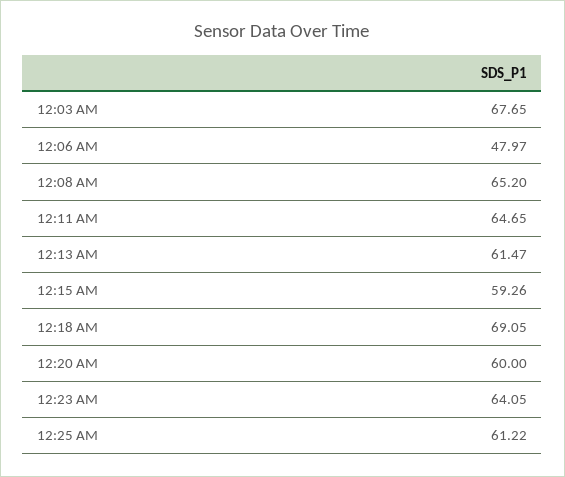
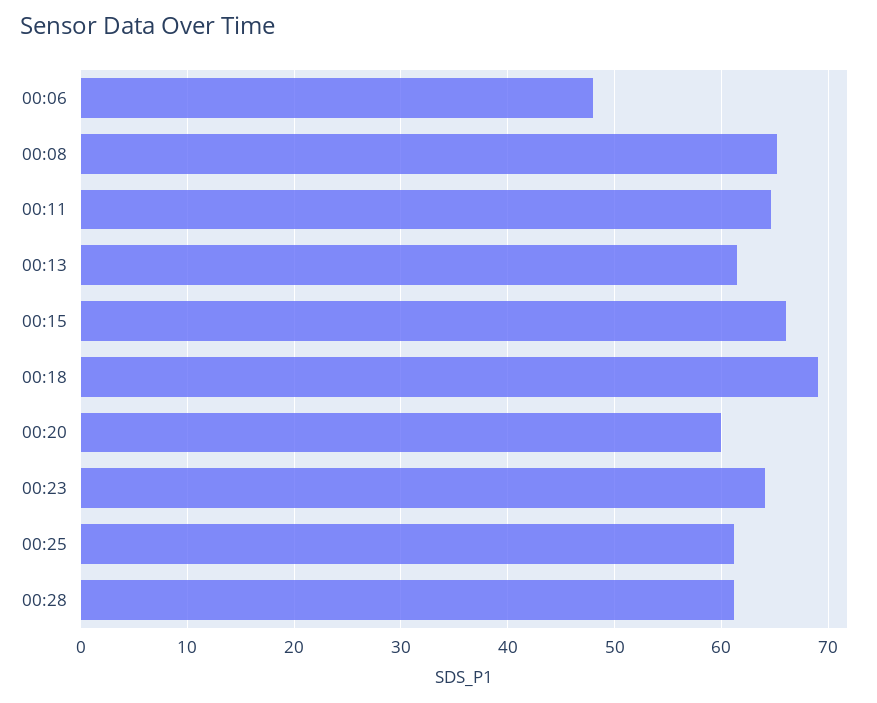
12:03 AM: 67.65 -> none
12:15 AM: 59.26 -> 66
00:28: none -> 61

